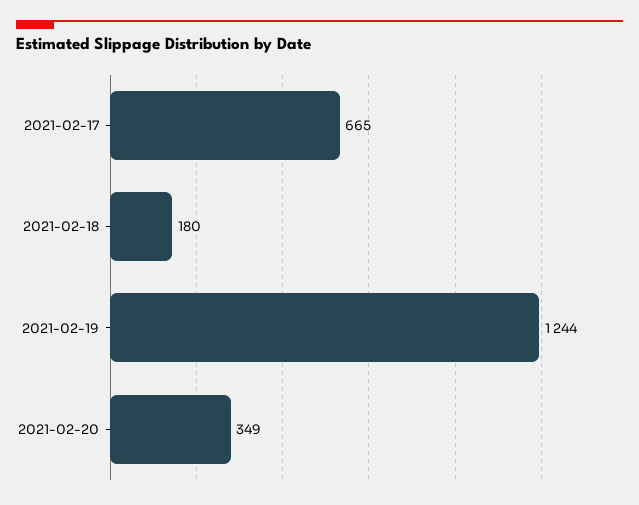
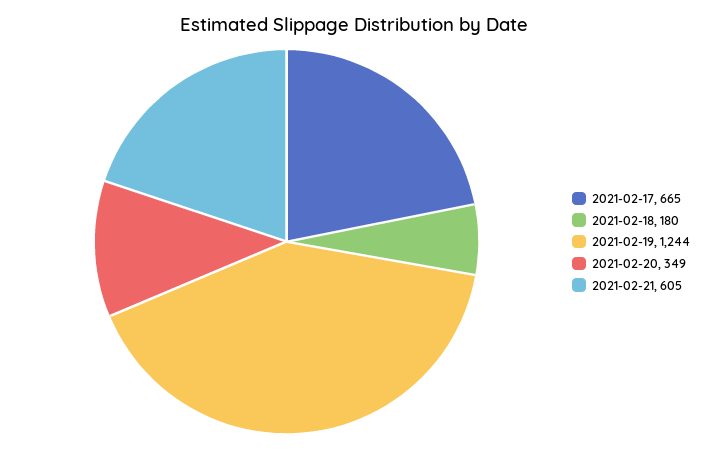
2021-02-21: none -> 605

